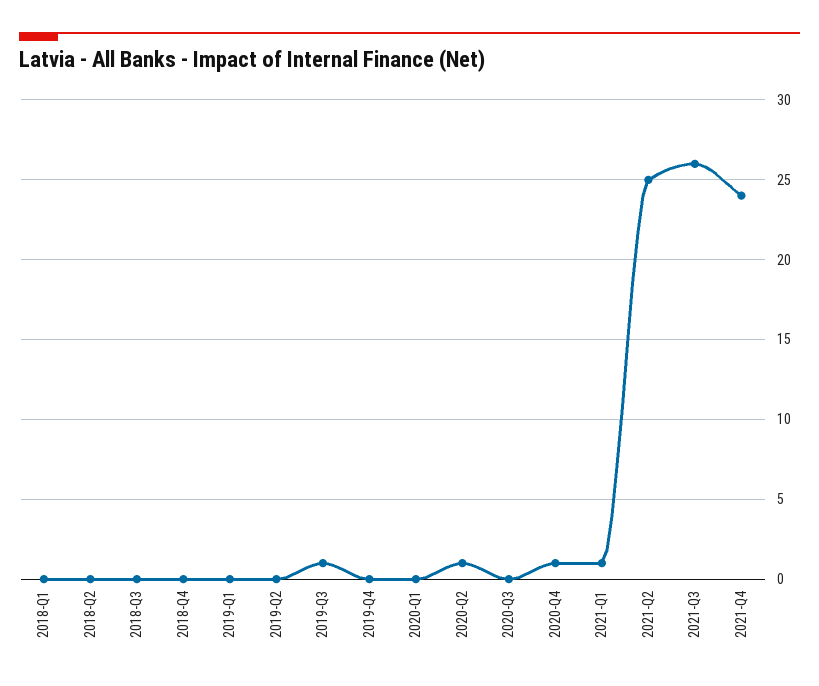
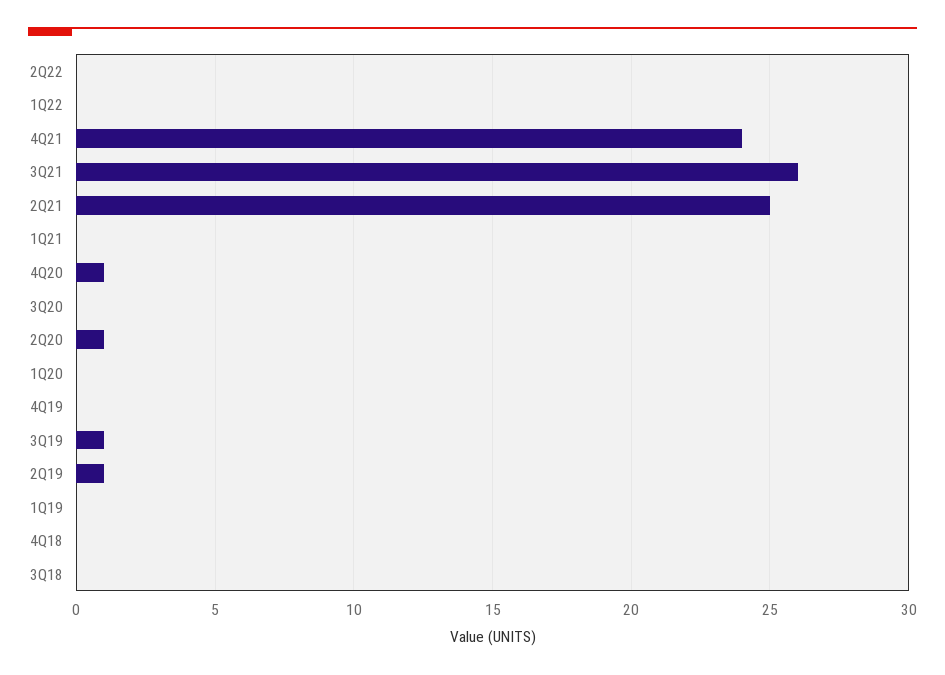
2018-Q1: 0 -> none
2018-Q2: 0 -> none
2019-Q2: 0 -> 1
2021-Q1: 1 -> 0
2Q22: none -> 0
1Q22: none -> 0

